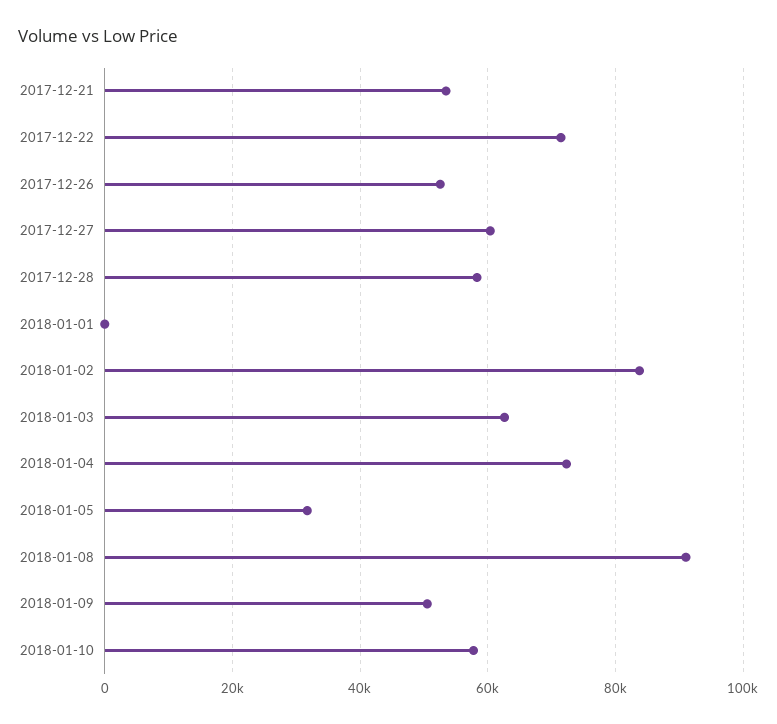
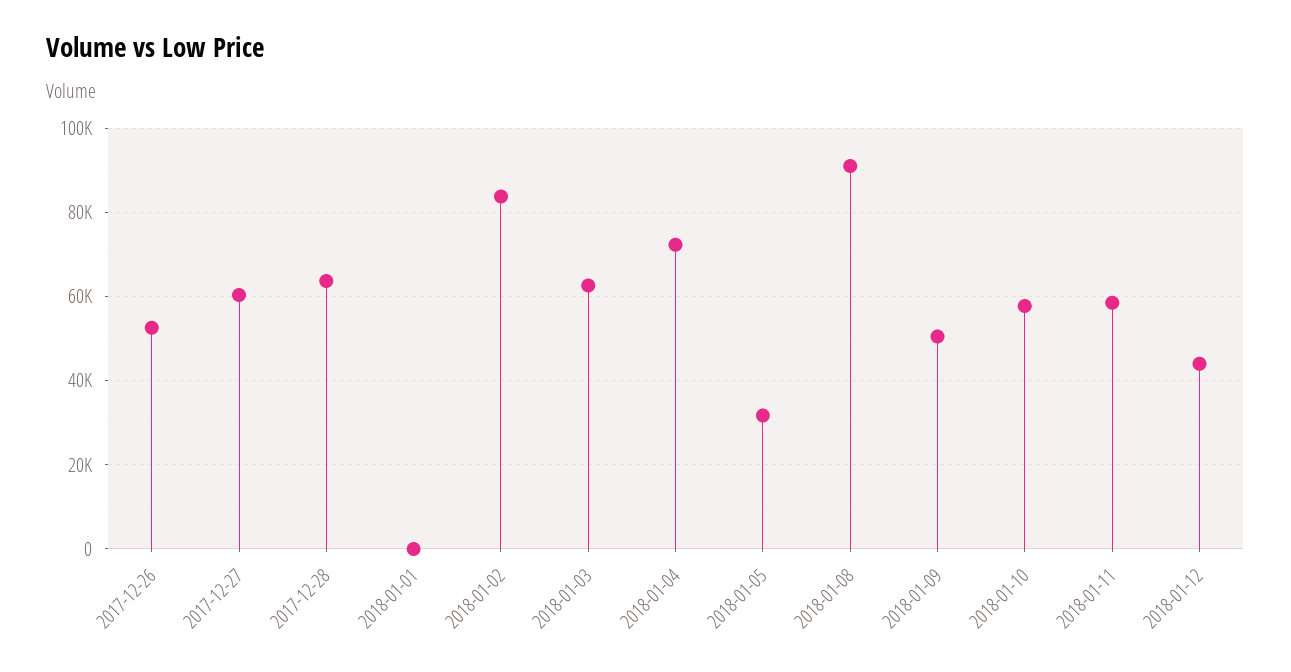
2017-12-21: 54000 -> none
2017-12-22: 72000 -> none
2017-12-28: 58000 -> 64000
2018-01-11: none -> 58000
2018-01-12: none -> 44000

